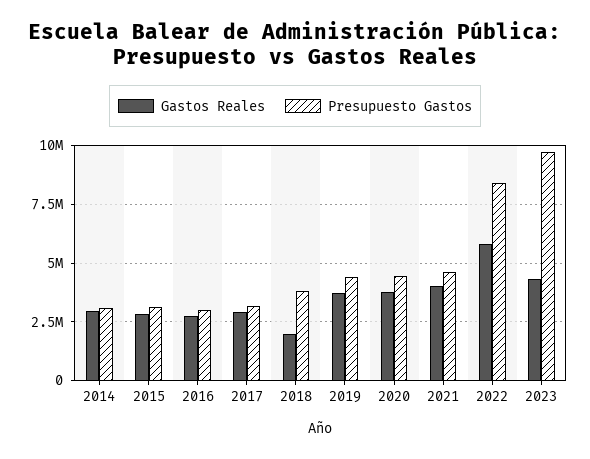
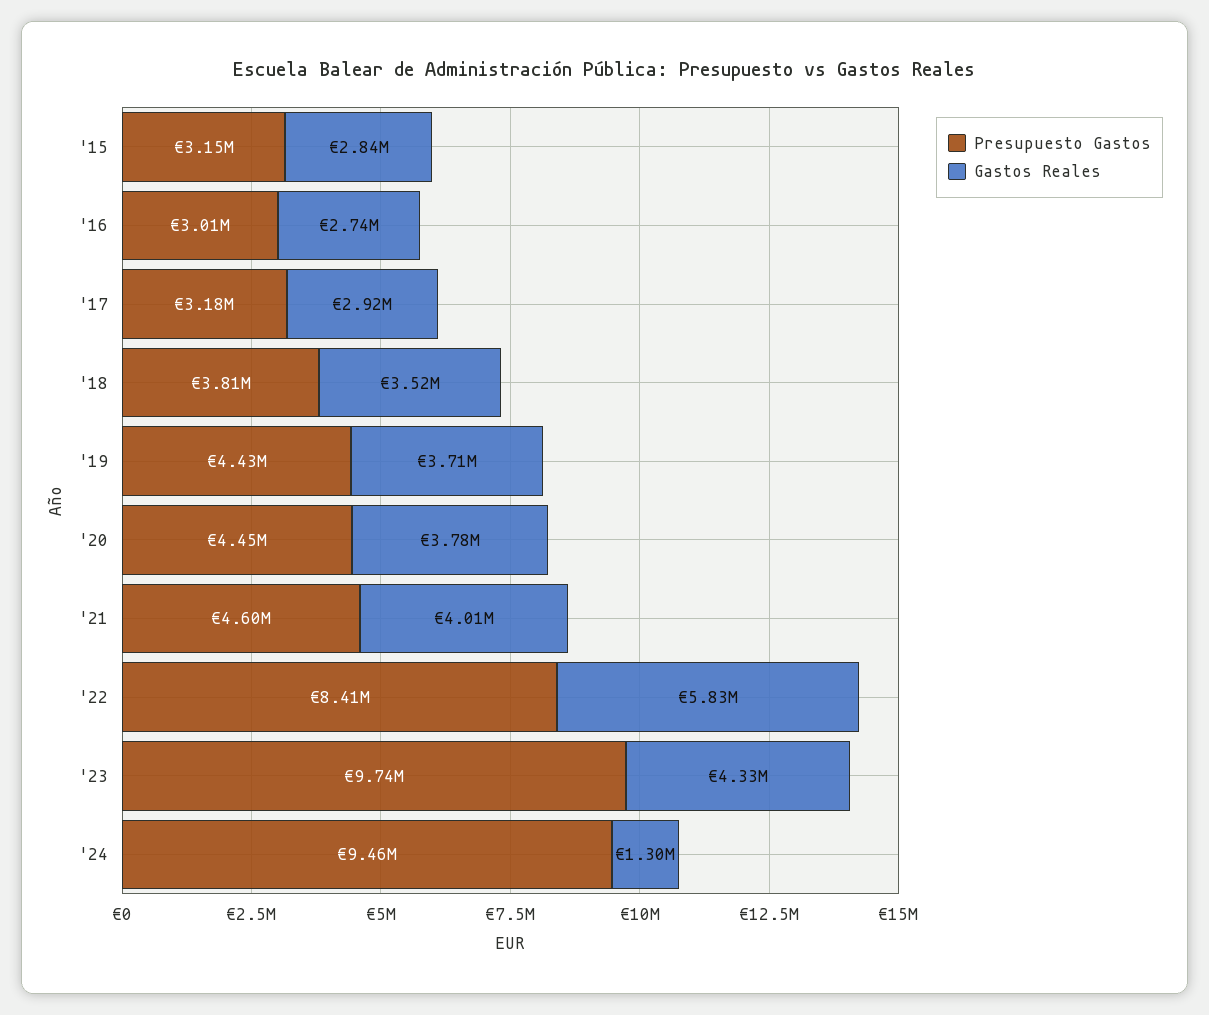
Gastos Reales, 2014: 3000000 -> none
Presupuesto Gastos, 2014: 3000000 -> none
Gastos Reales, 2018: 2000000 -> 3520000
Presupuesto Gastos, '24: none -> 9460000
Gastos Reales, '24: none -> 1300000

